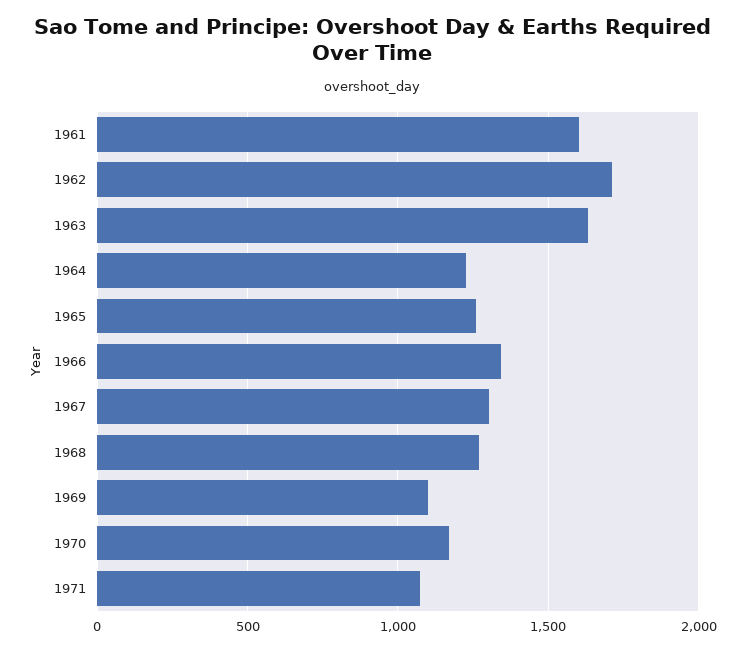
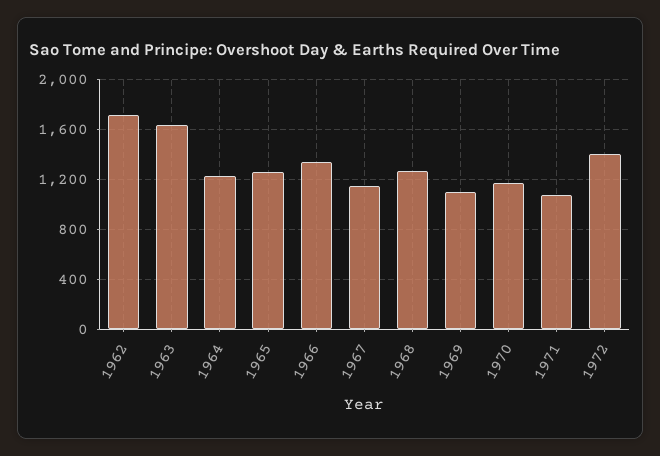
1961: 1600 -> none
1967: 1300 -> 1150
1972: none -> 1400

